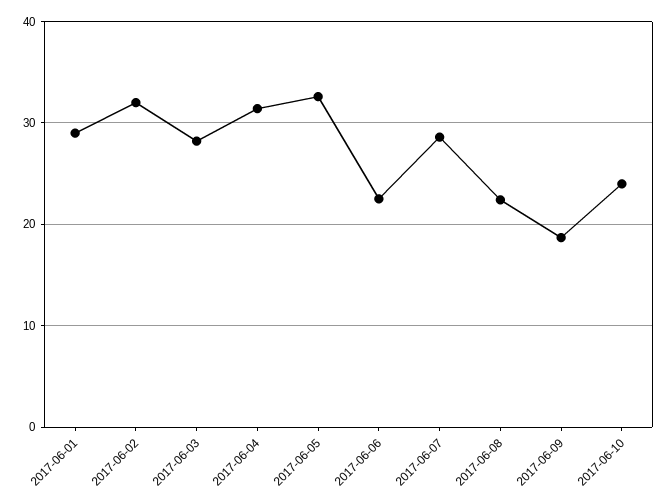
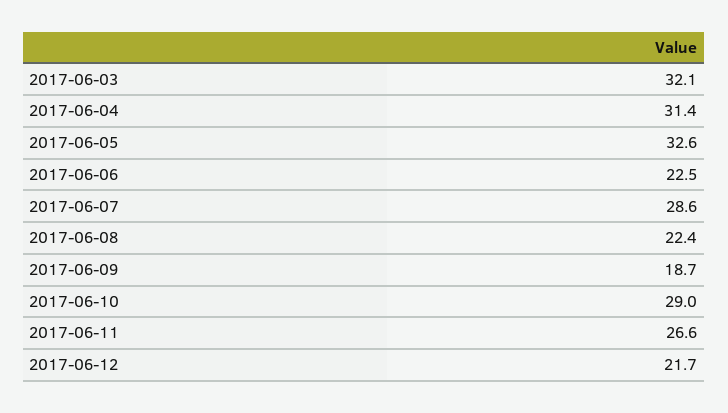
2017-06-01: 29 -> none
2017-06-02: 32 -> none
2017-06-03: 28 -> 32.1
2017-06-10: 24 -> 29
2017-06-11: none -> 26.6
2017-06-12: none -> 21.7

